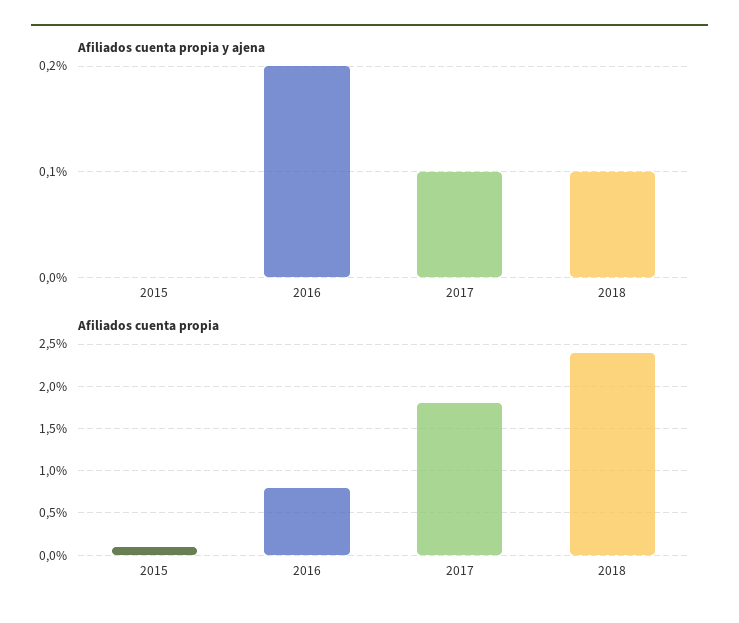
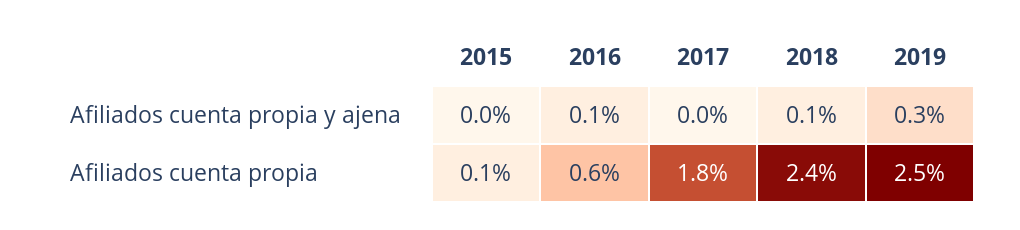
Afiliados cuenta propia y ajena, 2016: 0.2 -> 0.1
Afiliados cuenta propia y ajena, 2017: 0.1 -> 0
Afiliados cuenta propia, 2016: 0.8 -> 0.6
Afiliados cuenta propia y ajena, 2019: none -> 0.3
Afiliados cuenta propia, 2019: none -> 2.5

